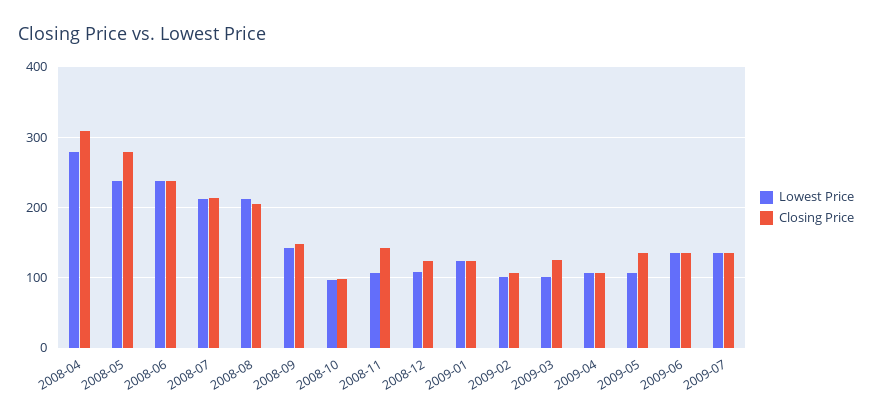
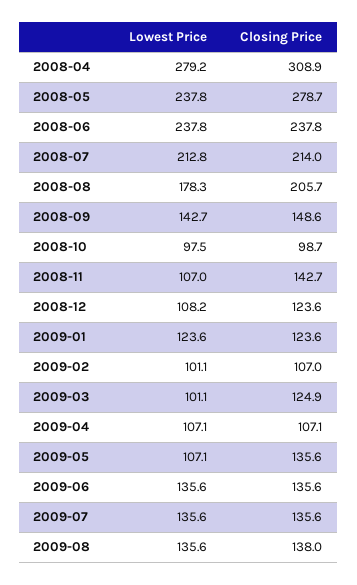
Lowest Price, 2008-08: 210 -> 178.3
Lowest Price, 2009-08: none -> 135.6
Closing Price, 2009-08: none -> 138

